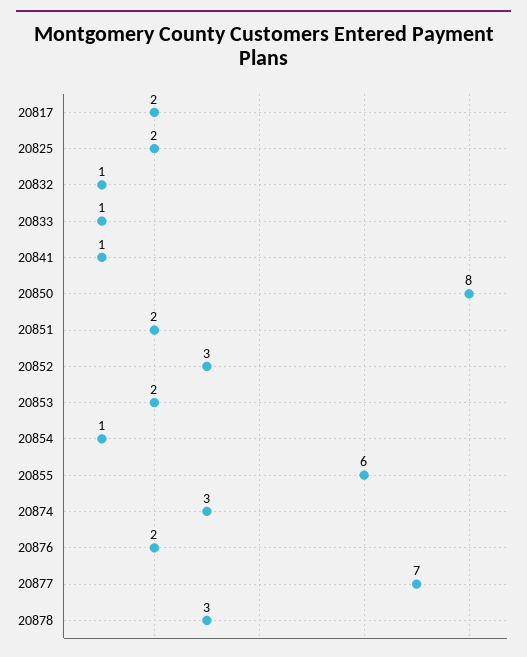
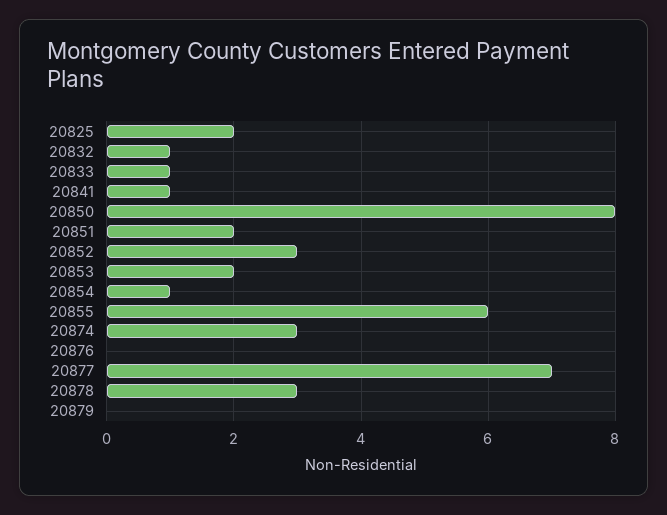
20817: 2 -> none
20876: 2 -> 0
20879: none -> 0

